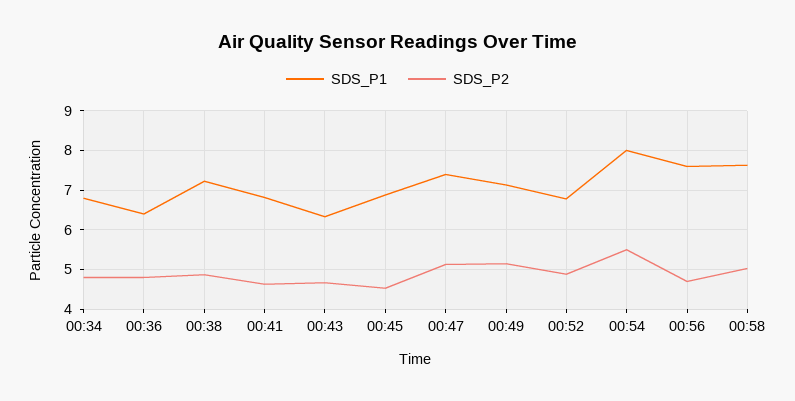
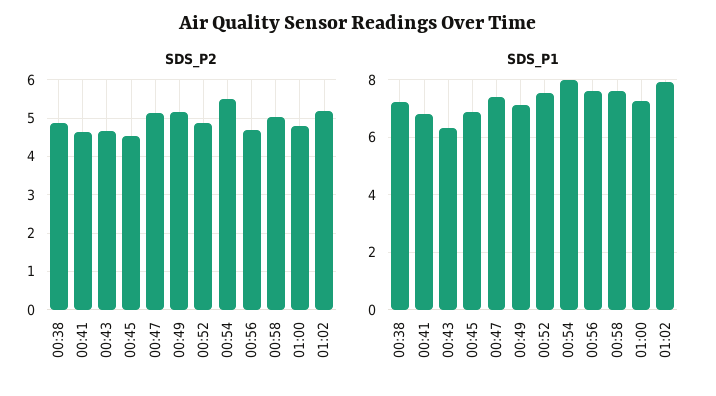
SDS_P1, 00:34: 6.8 -> none
SDS_P2, 00:34: 4.8 -> none
SDS_P1, 00:36: 6.4 -> none
SDS_P2, 00:36: 4.8 -> none
SDS_P1, 00:52: 6.8 -> 7.5
SDS_P2, 01:00: none -> 4.8
SDS_P2, 01:02: none -> 5.2
SDS_P1, 01:00: none -> 7.25
SDS_P1, 01:02: none -> 8

